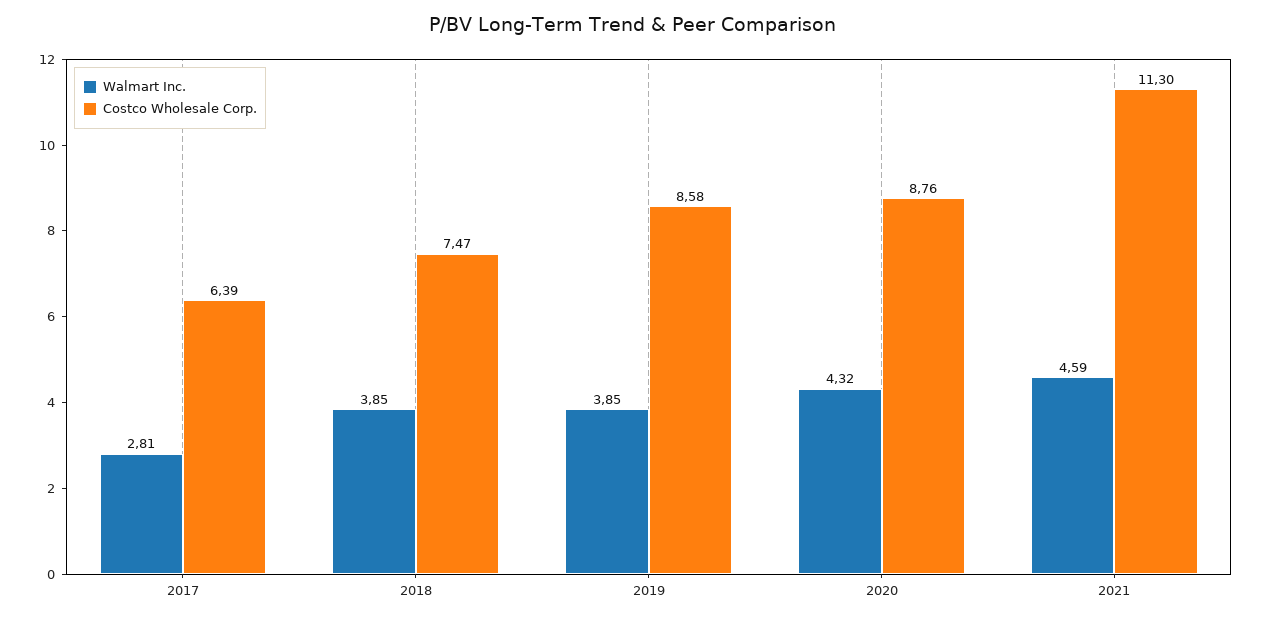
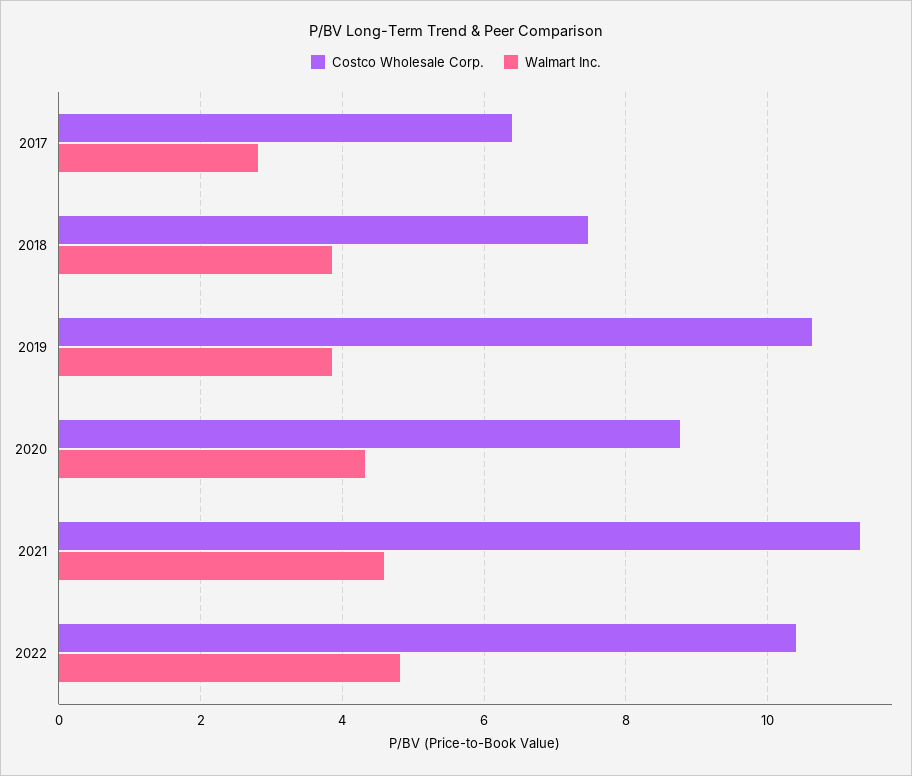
Costco Wholesale Corp., 2019: 8.58 -> 10.6
Costco Wholesale Corp., 2022: none -> 10.4
Walmart Inc., 2022: none -> 4.8

